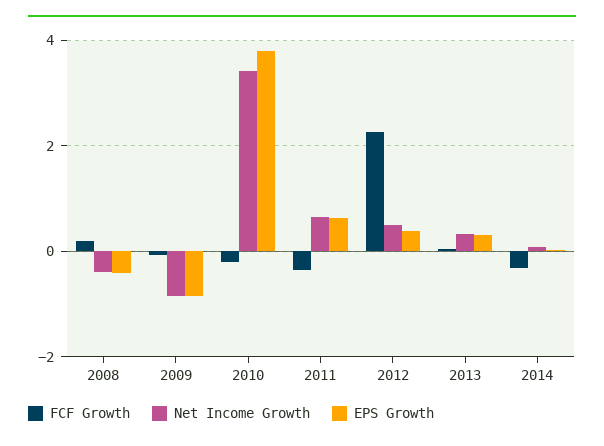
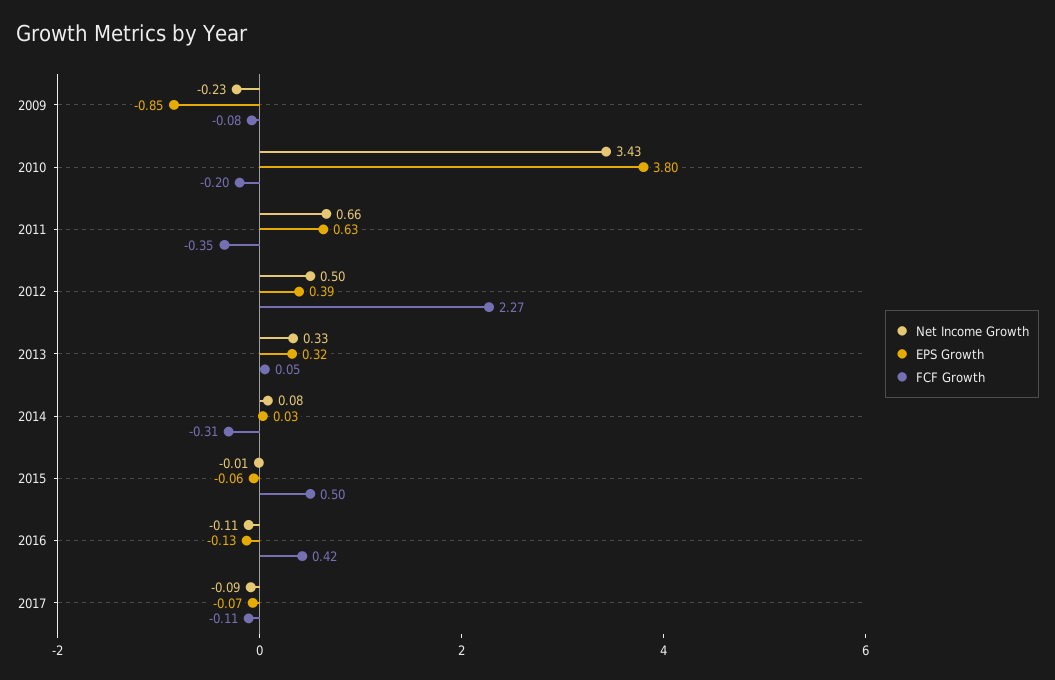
FCF Growth, 2008: 0.2 -> none
Net Income Growth, 2008: -0.4 -> none
EPS Growth, 2008: -0.4 -> none
Net Income Growth, 2009: -0.8 -> -0.23
Net Income Growth, 2015: none -> -0.01
EPS Growth, 2015: none -> -0.06
FCF Growth, 2015: none -> 0.5
Net Income Growth, 2016: none -> -0.11
EPS Growth, 2016: none -> -0.13
FCF Growth, 2016: none -> 0.42
Net Income Growth, 2017: none -> -0.09
EPS Growth, 2017: none -> -0.07
FCF Growth, 2017: none -> -0.11

